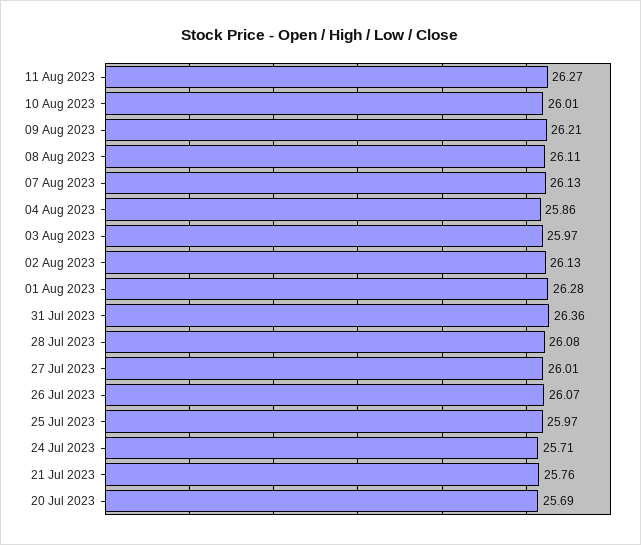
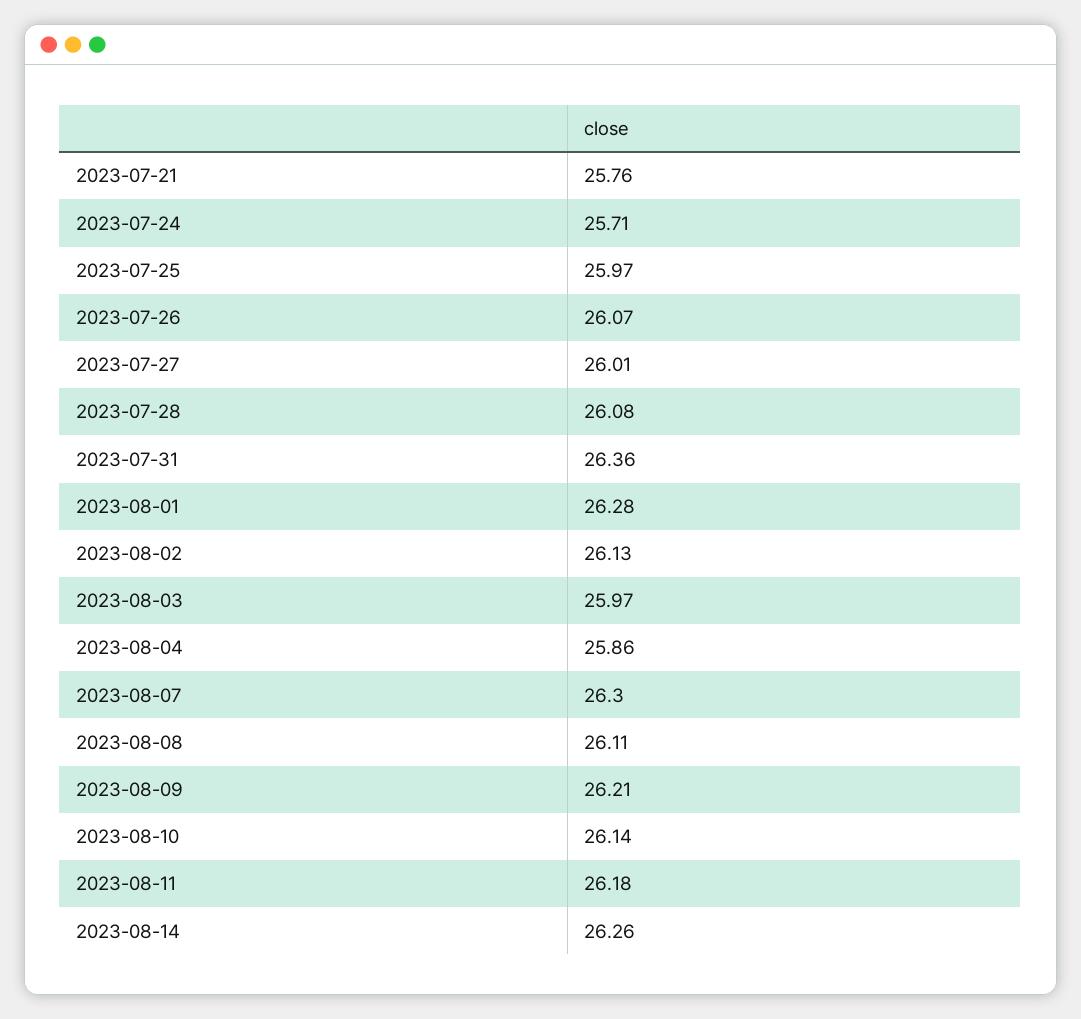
11 Aug 2023: 26.27 -> 26.18
10 Aug 2023: 26.01 -> 26.14
07 Aug 2023: 26.13 -> 26.3
20 Jul 2023: 25.69 -> none
2023-08-14: none -> 26.26

